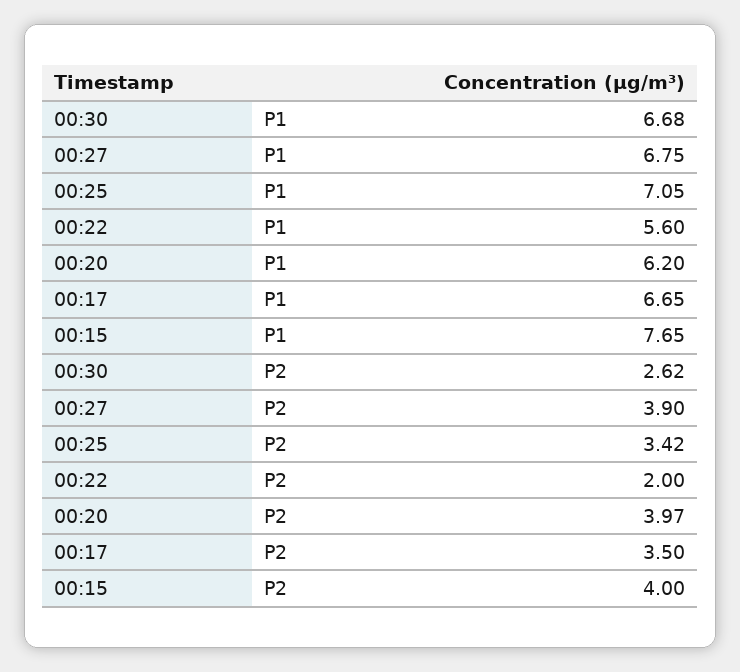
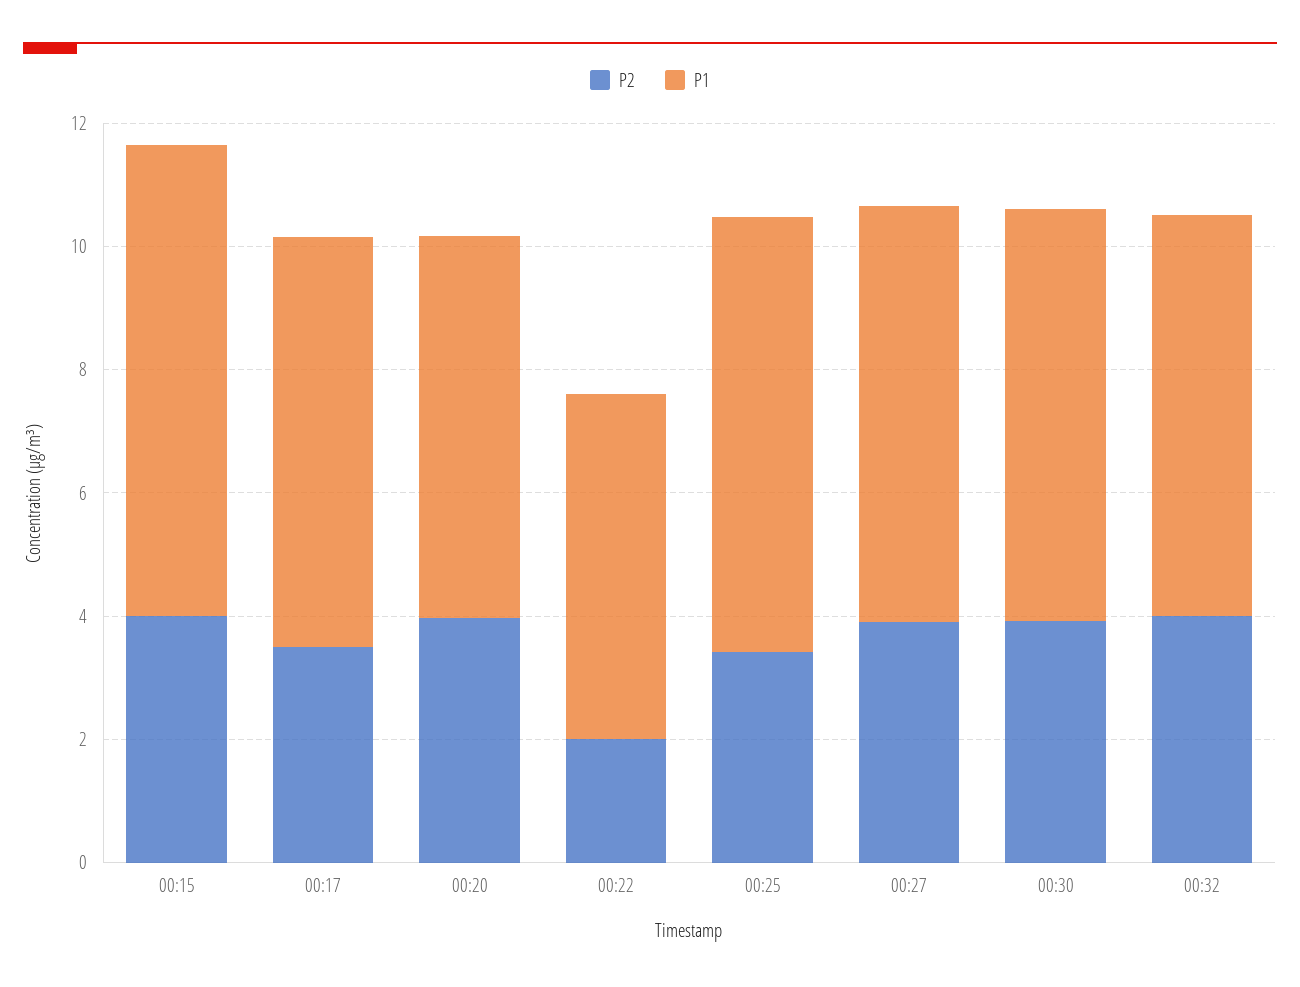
P2, 00:30: 2.62 -> 4
P2, 00:32: none -> 4
P1, 00:32: none -> 6.5

